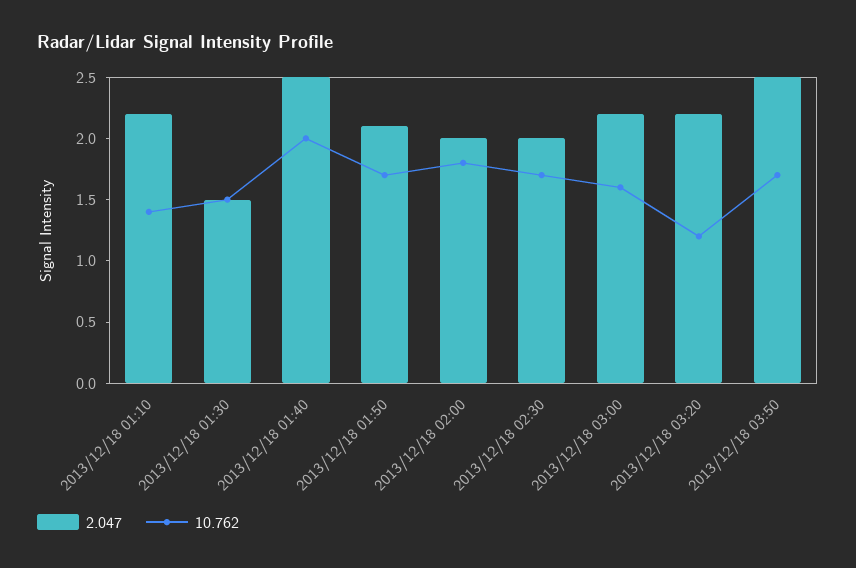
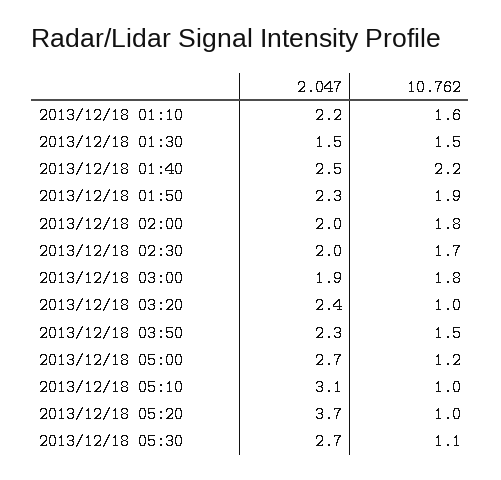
10.762, 2013/12/18 01:10: 1.4 -> 1.6
10.762, 2013/12/18 01:40: 2 -> 2.2
2.047, 2013/12/18 01:50: 2.1 -> 2.3
10.762, 2013/12/18 01:50: 1.7 -> 1.9
2.047, 2013/12/18 03:00: 2.2 -> 1.9
10.762, 2013/12/18 03:00: 1.6 -> 1.8
2.047, 2013/12/18 03:20: 2.2 -> 2.4
10.762, 2013/12/18 03:20: 1.2 -> 1
2.047, 2013/12/18 03:50: 2.5 -> 2.3
10.762, 2013/12/18 03:50: 1.7 -> 1.5
2.047, 2013/12/18 05:00: none -> 2.7
10.762, 2013/12/18 05:00: none -> 1.2
2.047, 2013/12/18 05:10: none -> 3.1
10.762, 2013/12/18 05:10: none -> 1
2.047, 2013/12/18 05:20: none -> 3.7
10.762, 2013/12/18 05:20: none -> 1
2.047, 2013/12/18 05:30: none -> 2.7
10.762, 2013/12/18 05:30: none -> 1.1

